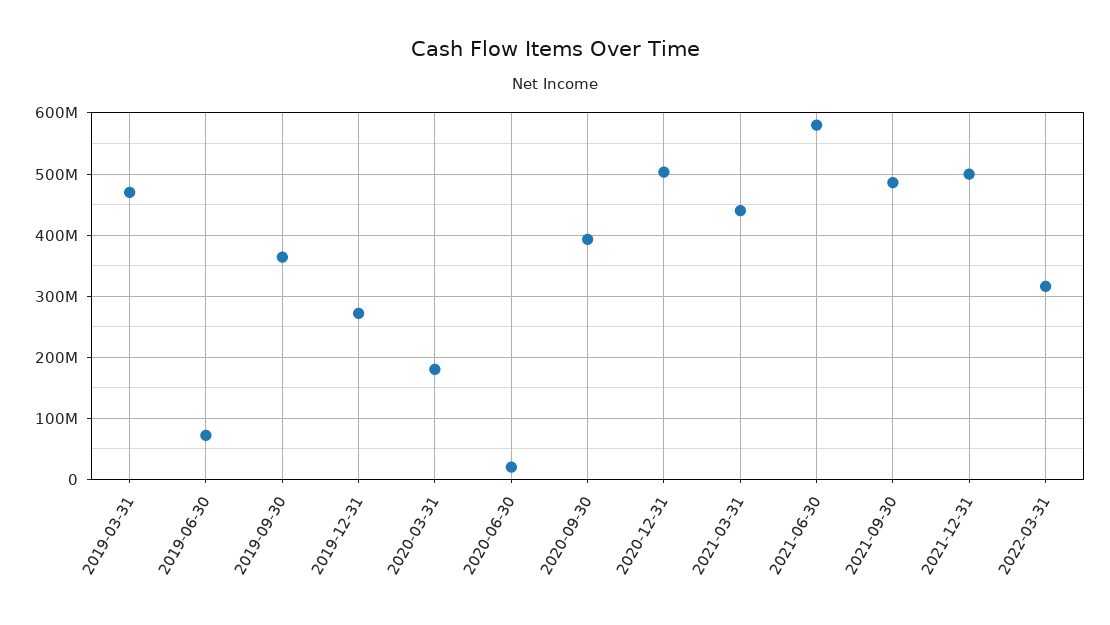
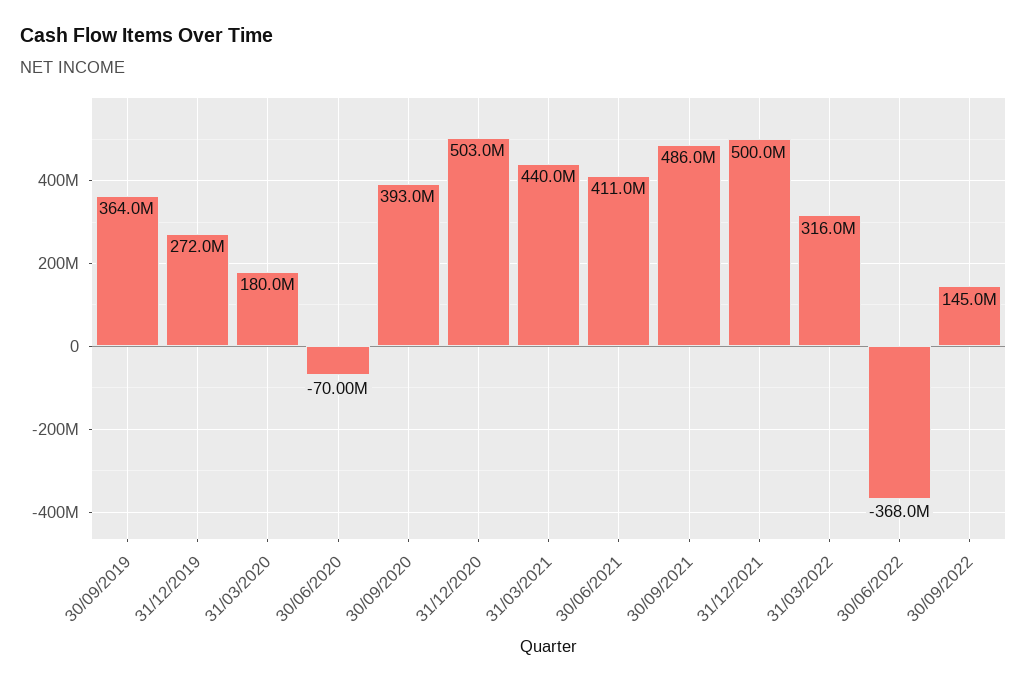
2019-03-31: 470000000 -> none
2019-06-30: 70000000 -> none
2020-06-30: 20000000 -> -70000000
2021-06-30: 580000000 -> 411000000
30/06/2022: none -> -368000000
30/09/2022: none -> 145000000

